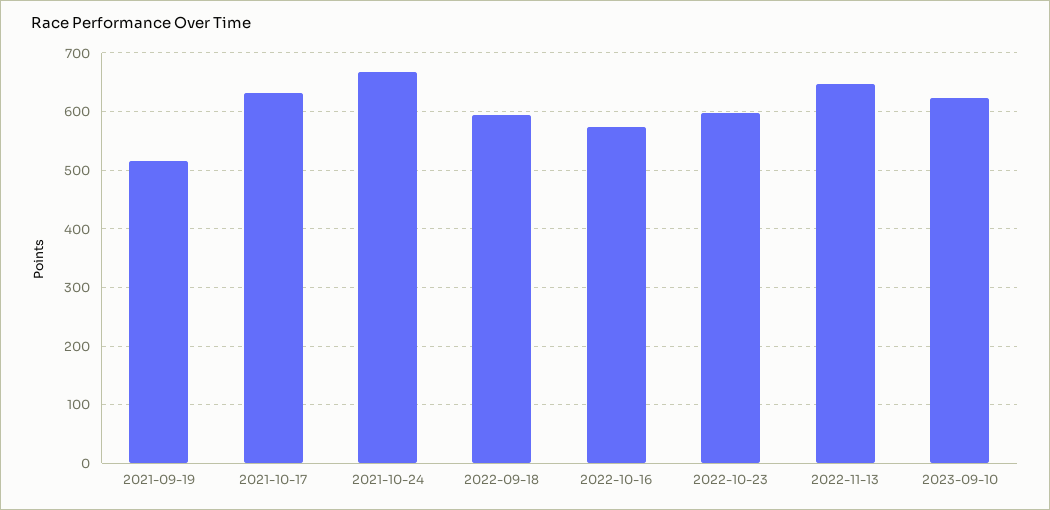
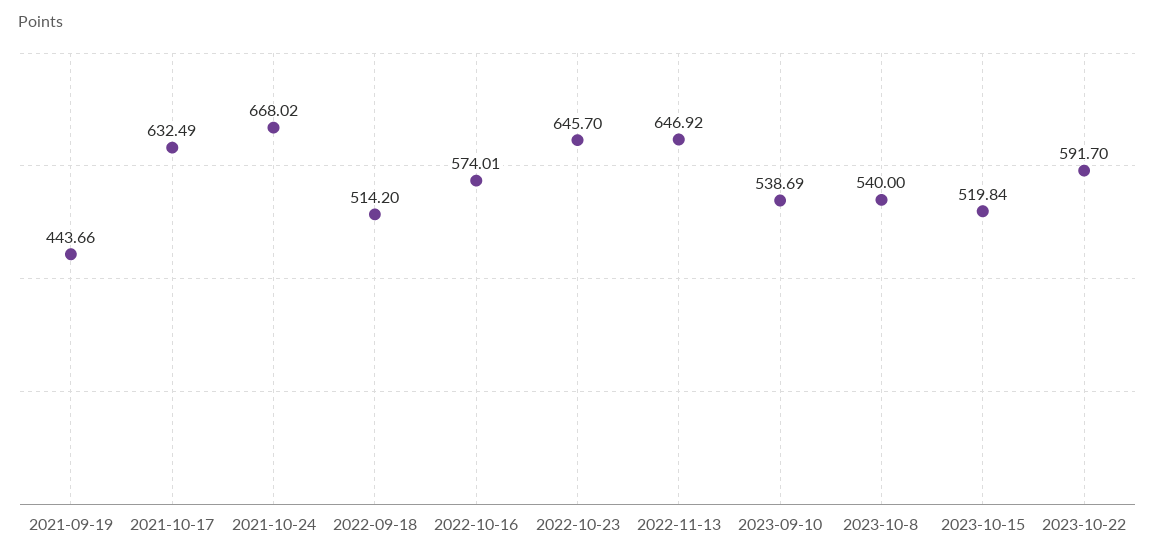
2021-09-19: 520 -> 443.66
2022-09-18: 600 -> 514.2
2022-10-23: 600 -> 645.7
2023-09-10: 620 -> 538.69
2023-10-8: none -> 540
2023-10-15: none -> 519.84
2023-10-22: none -> 591.7

